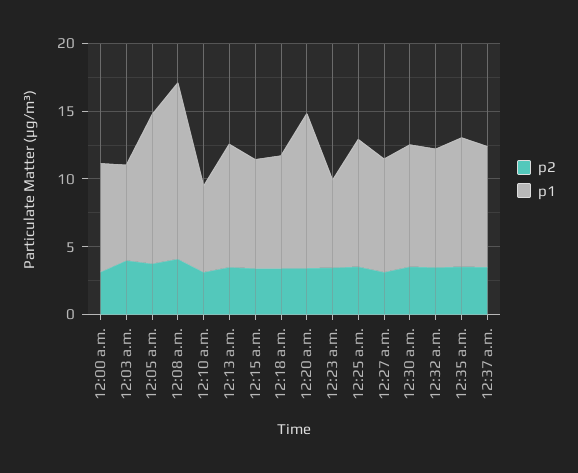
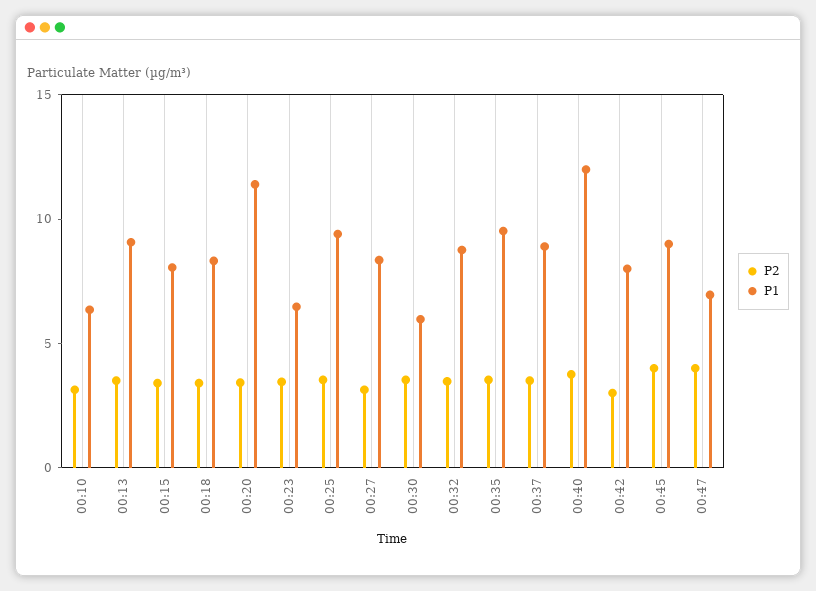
p2, 12:00 a.m.: 3 -> none
p1, 12:00 a.m.: 8 -> none
p2, 12:03 a.m.: 4 -> none
p1, 12:03 a.m.: 7 -> none
p2, 12:05 a.m.: 4 -> none
p1, 12:05 a.m.: 11 -> none
p2, 12:08 a.m.: 4 -> none
p1, 12:08 a.m.: 13 -> none
p1, 12:30 a.m.: 9 -> 6
p2, 00:40: none -> 4
p1, 00:40: none -> 12
p2, 00:42: none -> 3
p1, 00:42: none -> 8
p2, 00:45: none -> 4
p1, 00:45: none -> 9
p2, 00:47: none -> 4
p1, 00:47: none -> 7

